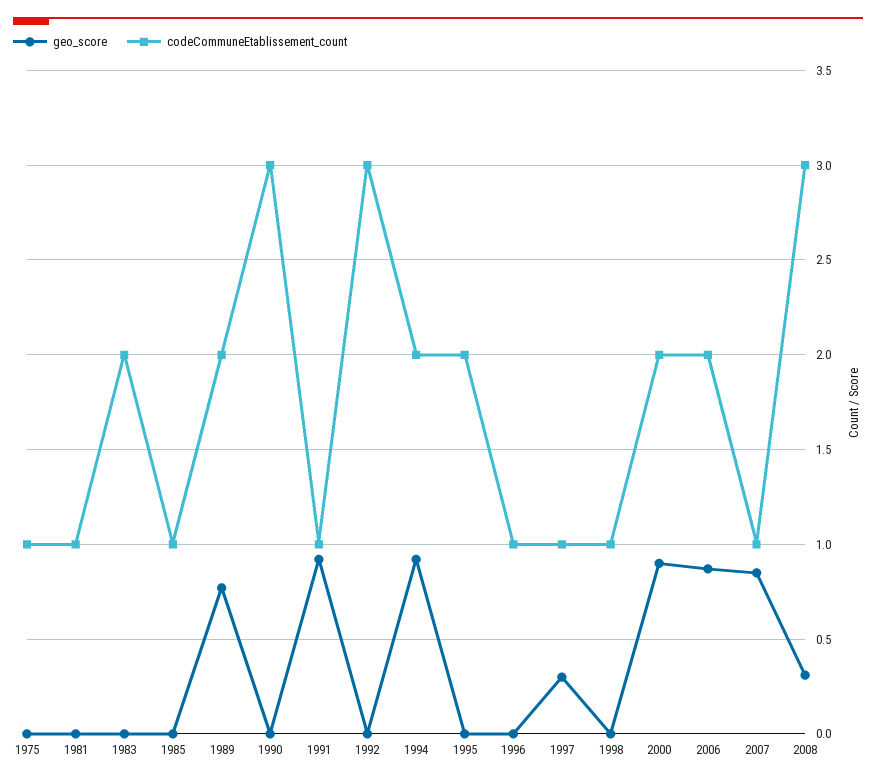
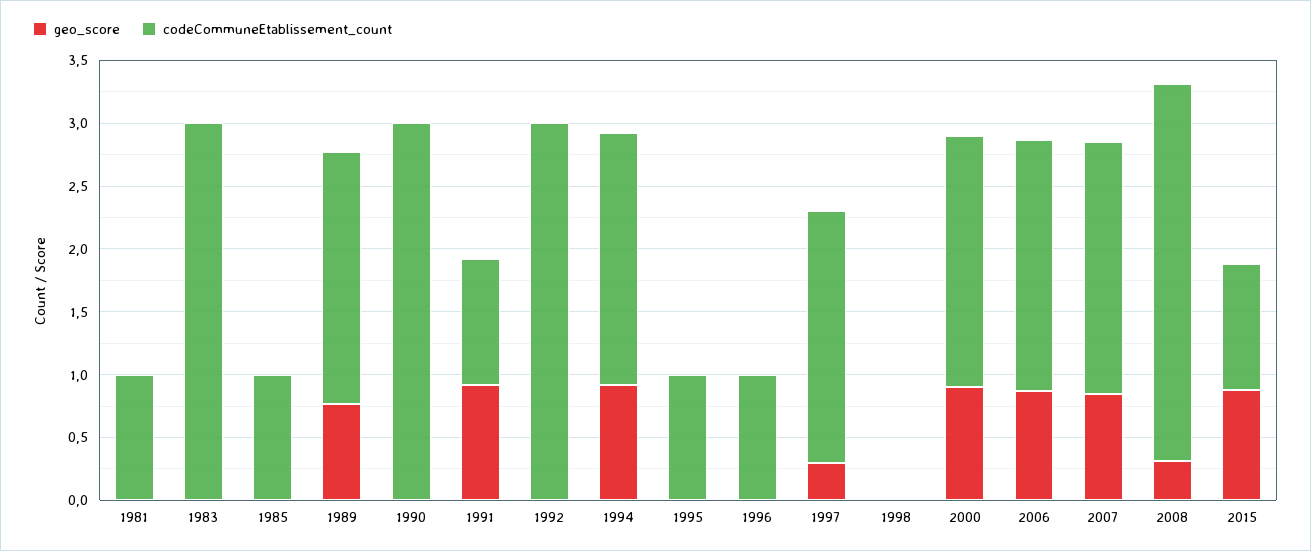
geo_score, 1975: 0 -> none
codeCommuneEtablissement_count, 1975: 1 -> none
codeCommuneEtablissement_count, 1983: 2 -> 3
codeCommuneEtablissement_count, 1995: 2 -> 1
codeCommuneEtablissement_count, 1997: 1 -> 2
codeCommuneEtablissement_count, 1998: 1 -> 0
codeCommuneEtablissement_count, 2007: 1 -> 2
geo_score, 2015: none -> 0.9
codeCommuneEtablissement_count, 2015: none -> 1

